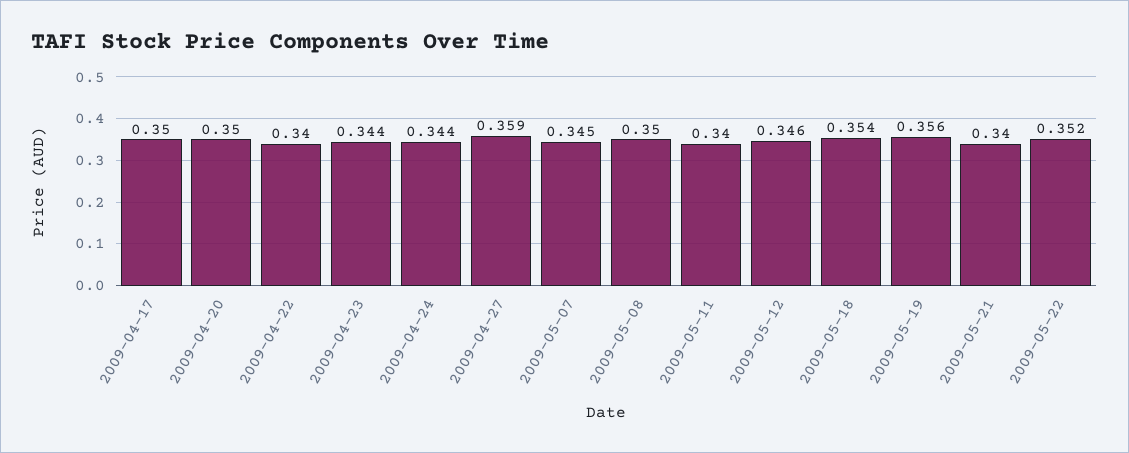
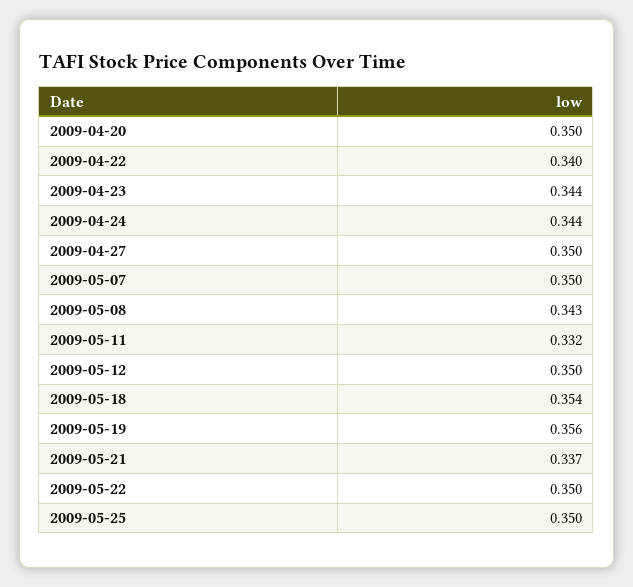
2009-04-17: 0.35 -> none
2009-04-27: 0.359 -> 0.35
2009-05-07: 0.345 -> 0.35
2009-05-08: 0.35 -> 0.343
2009-05-11: 0.34 -> 0.332
2009-05-12: 0.346 -> 0.35
2009-05-21: 0.34 -> 0.337
2009-05-22: 0.352 -> 0.35
2009-05-25: none -> 0.35

